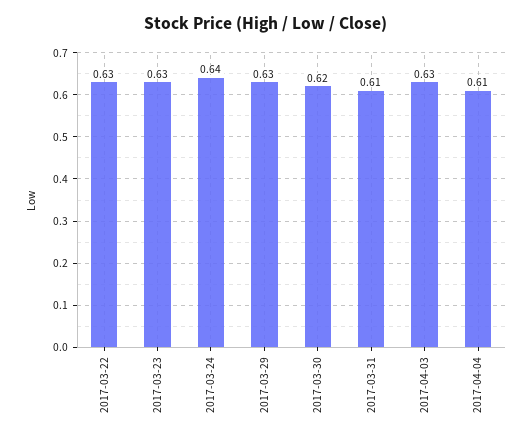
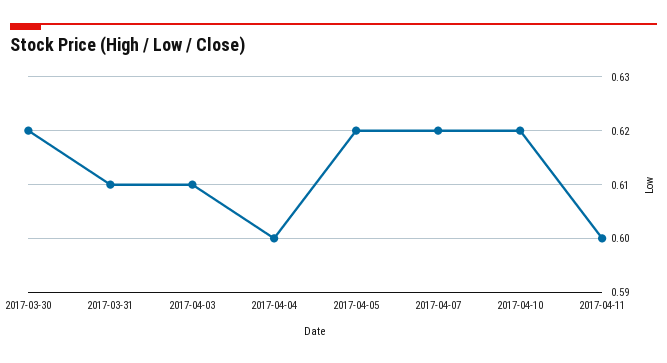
2017-03-22: 0.63 -> none
2017-03-23: 0.63 -> none
2017-03-24: 0.64 -> none
2017-03-29: 0.63 -> none
2017-04-03: 0.63 -> 0.61
2017-04-04: 0.61 -> 0.6
2017-04-05: none -> 0.62
2017-04-07: none -> 0.62
2017-04-10: none -> 0.62
2017-04-11: none -> 0.6

